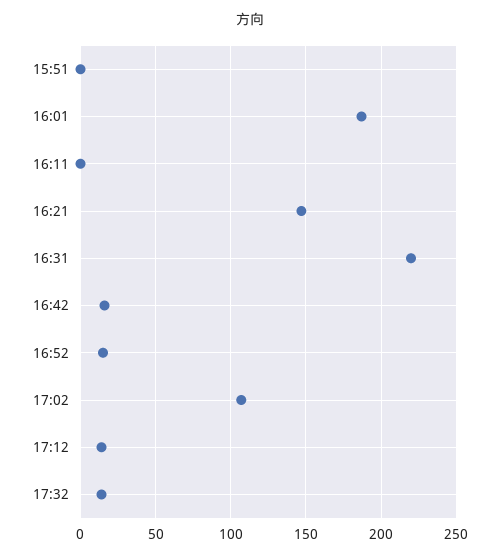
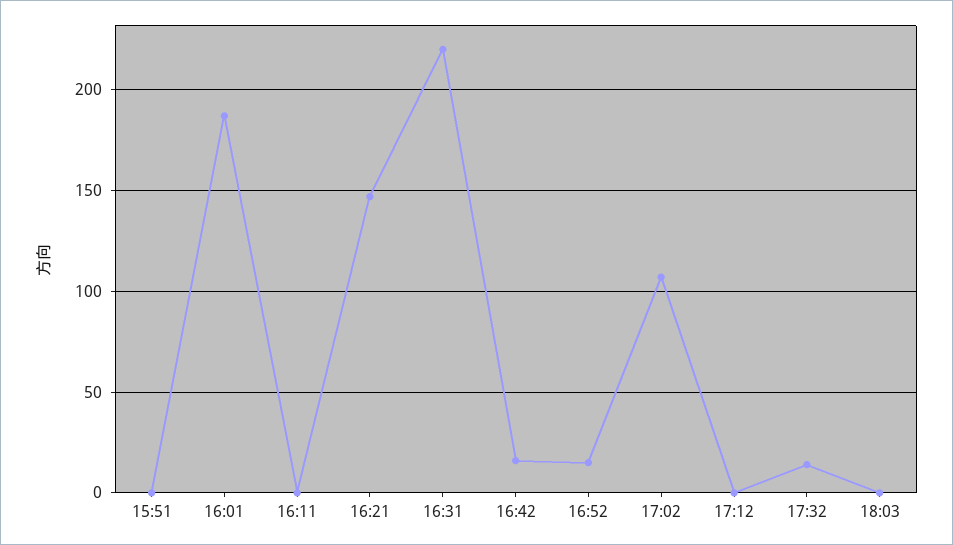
17:12: 15 -> 0
18:03: none -> 0

